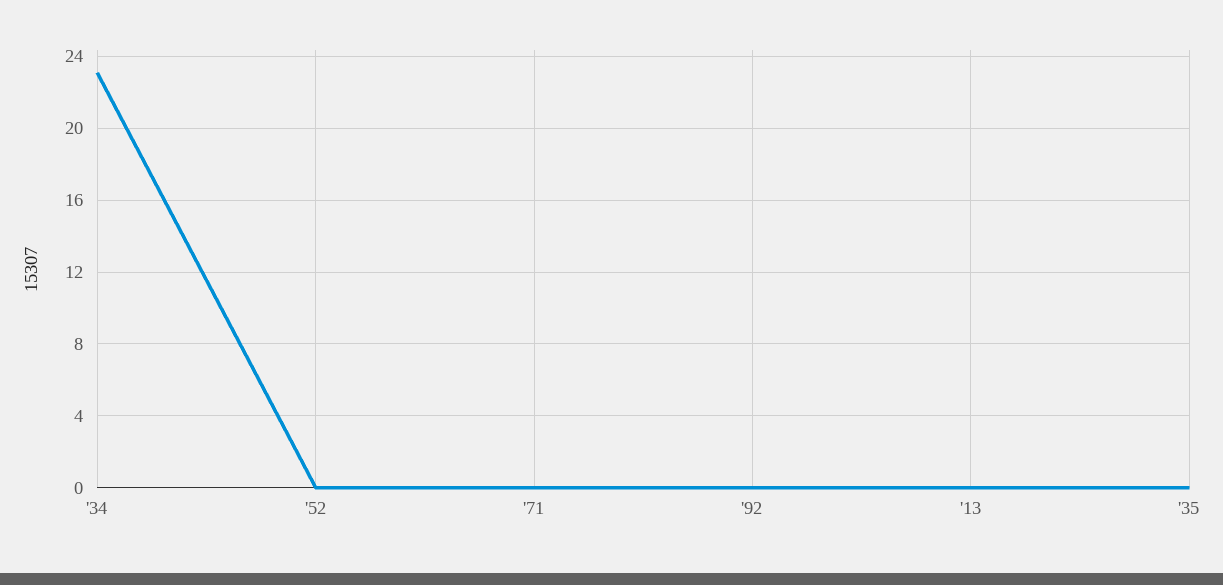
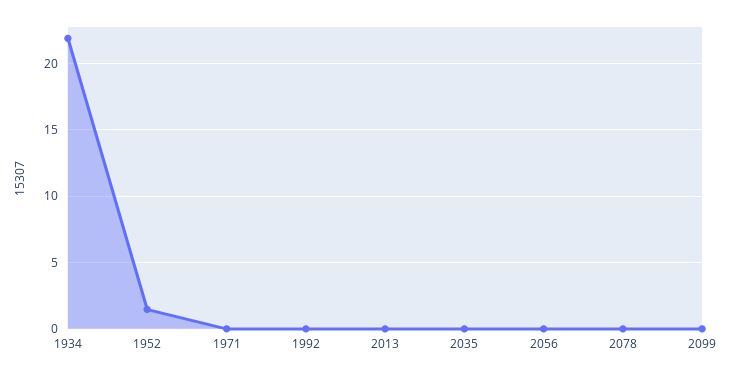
'34: 23 -> 22
'52: 0 -> 1.5
2056: none -> 0
2078: none -> 0
2099: none -> 0

